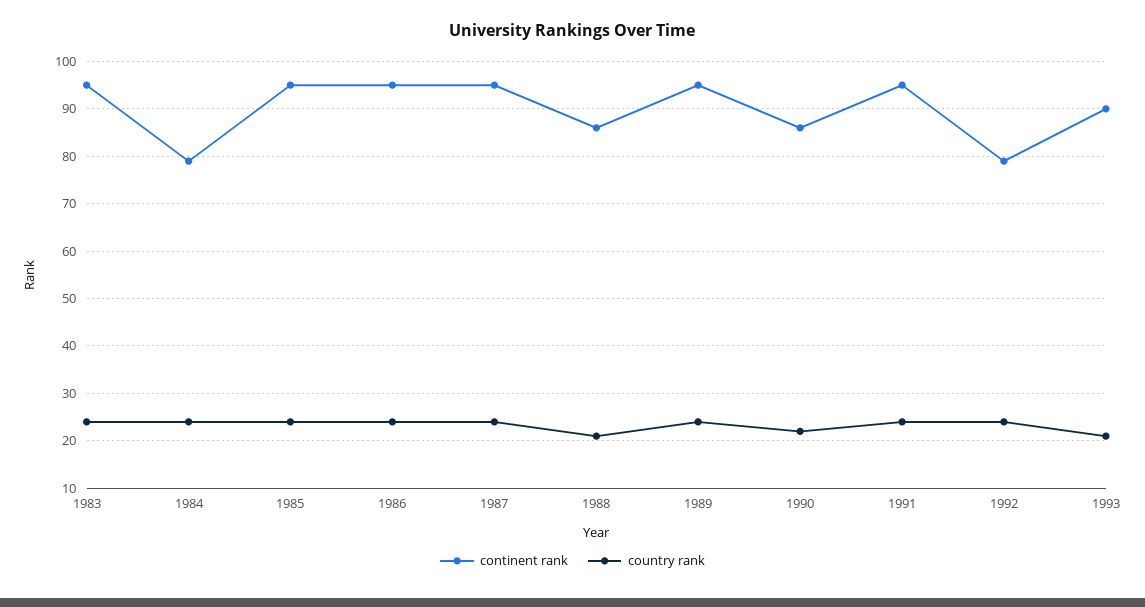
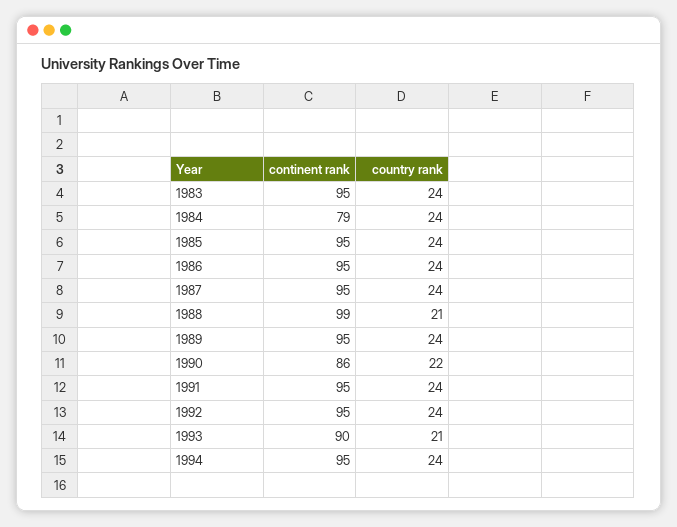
continent rank, 1988: 85 -> 99
continent rank, 1992: 80 -> 95
continent rank, 1994: none -> 95
country rank, 1994: none -> 24

